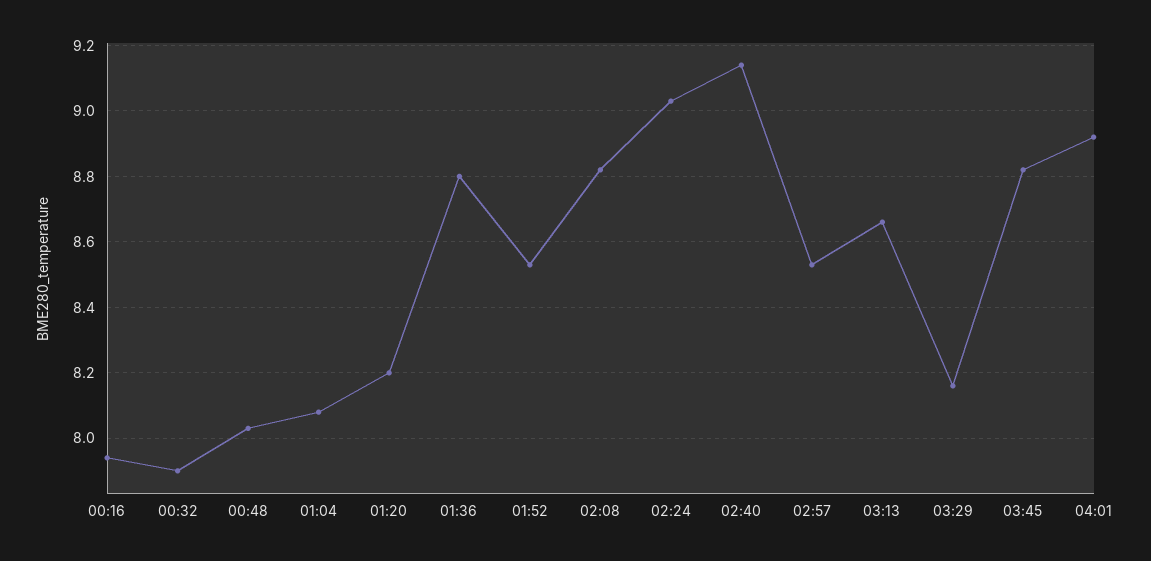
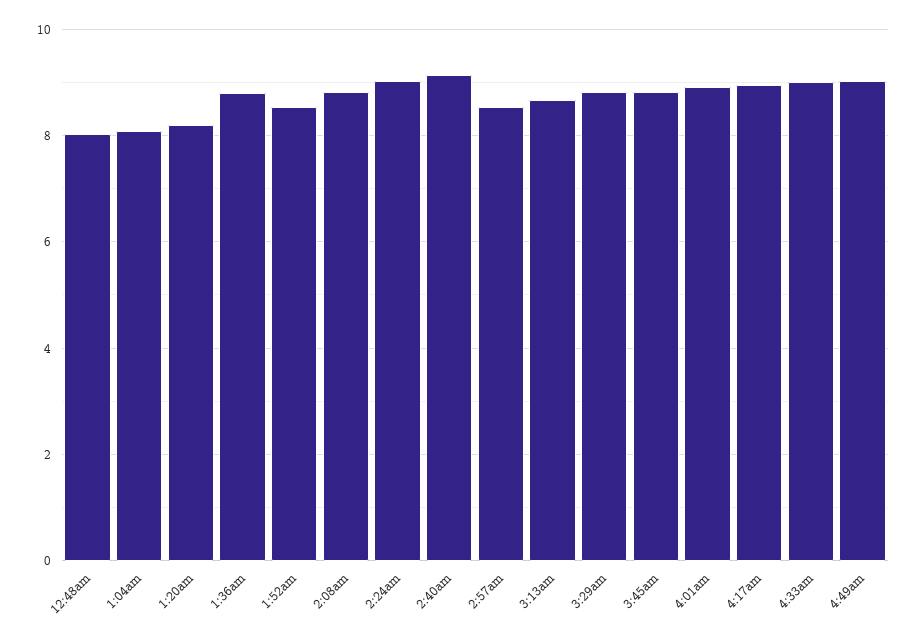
00:16: 7.95 -> none
00:32: 7.9 -> none
03:29: 8.15 -> 8.8
4:17am: none -> 9
4:33am: none -> 9
4:49am: none -> 9

